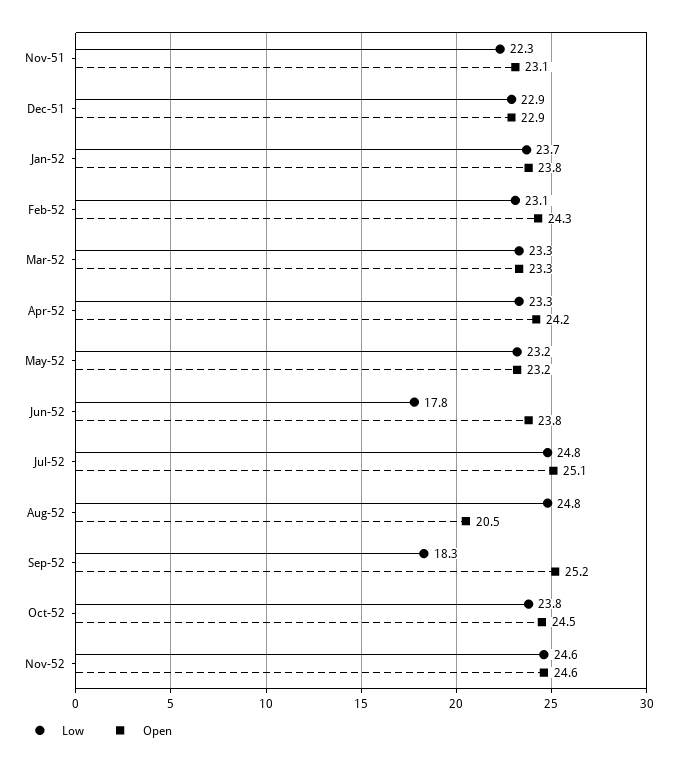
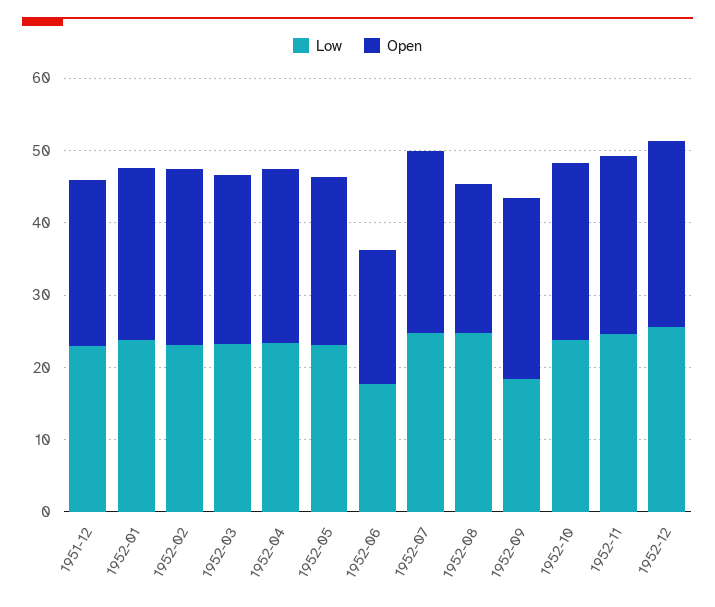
Low, Nov-51: 22.3 -> none
Open, Nov-51: 23.1 -> none
Open, Jun-52: 23.8 -> 18
Low, 1952-12: none -> 26
Open, 1952-12: none -> 26

